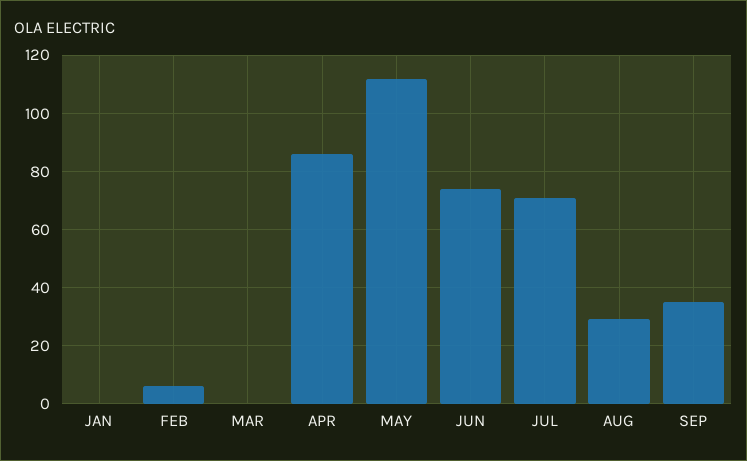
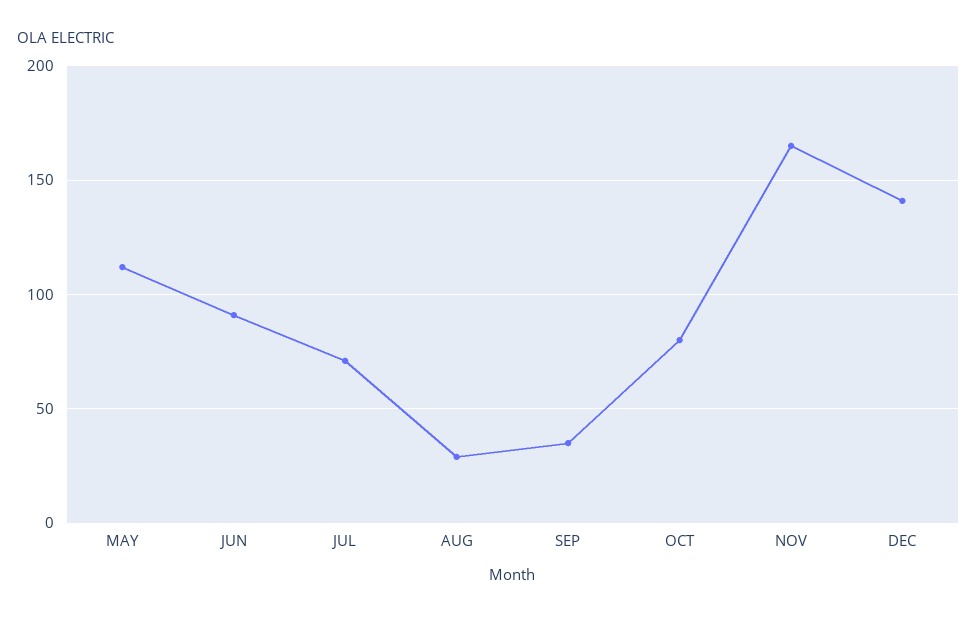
JAN: 0 -> none
FEB: 5 -> none
MAR: 0 -> none
APR: 85 -> none
JUN: 75 -> 90
OCT: none -> 80
NOV: none -> 165
DEC: none -> 140

